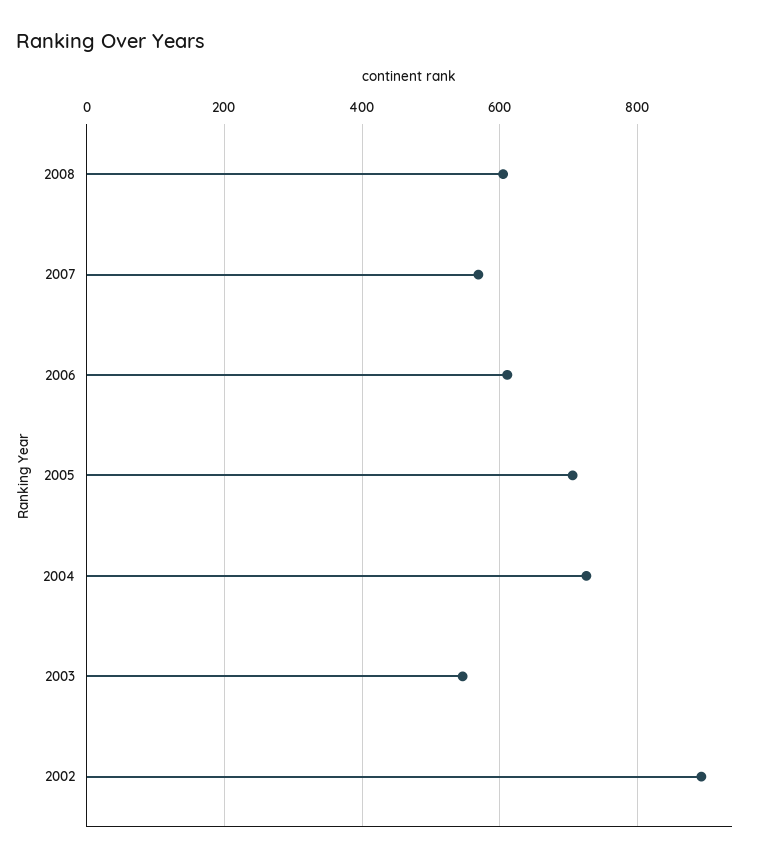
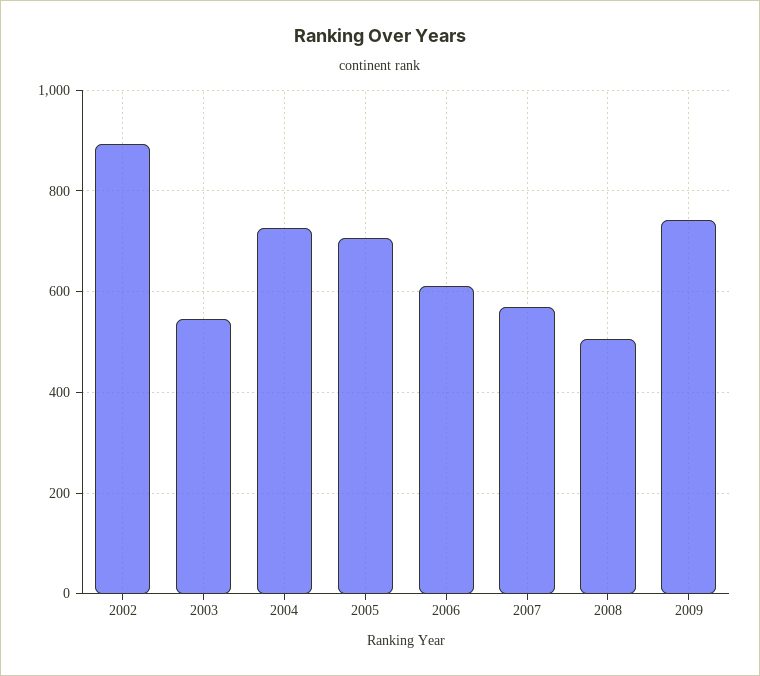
2008: 600 -> 500
2009: none -> 740

